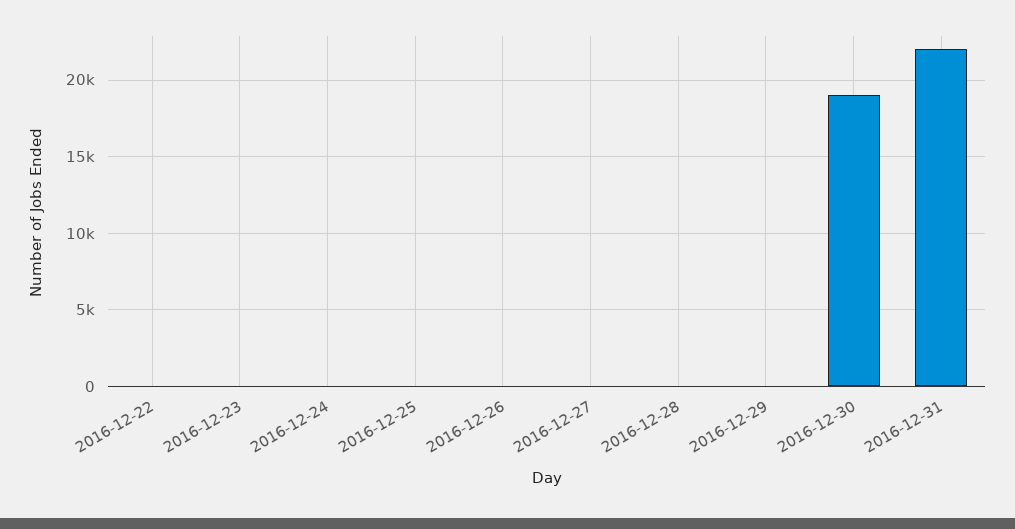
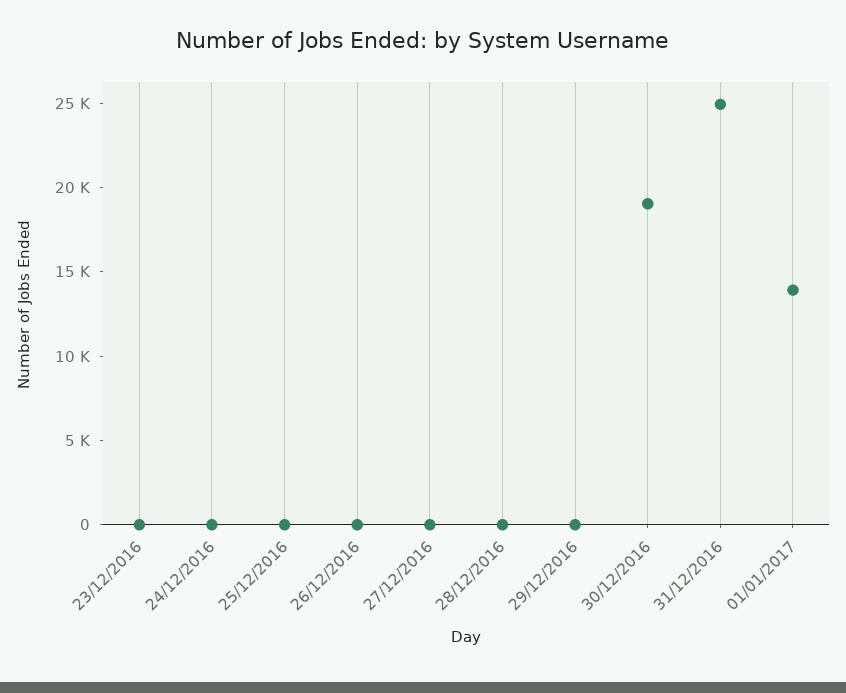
2016-12-22: 0 -> none
2016-12-31: 22000 -> 25000
01/01/2017: none -> 14000

